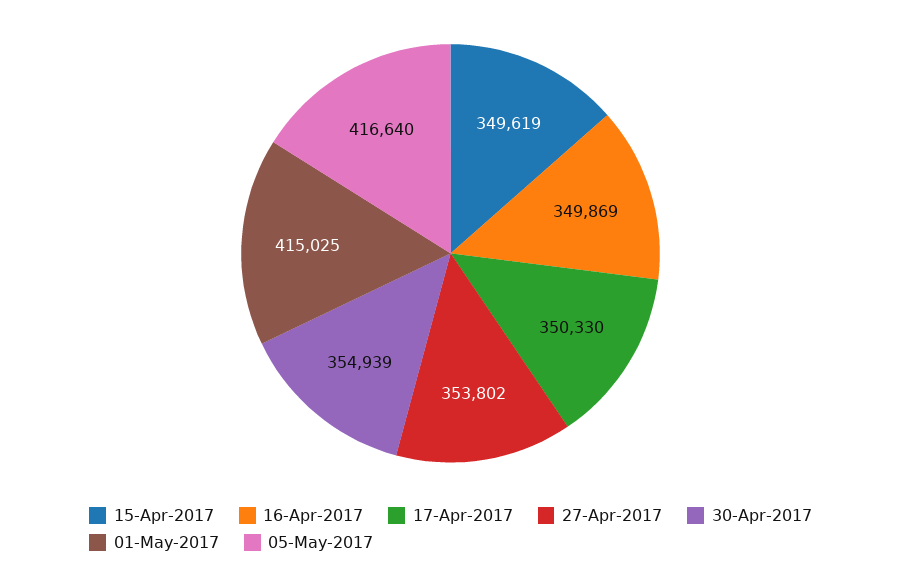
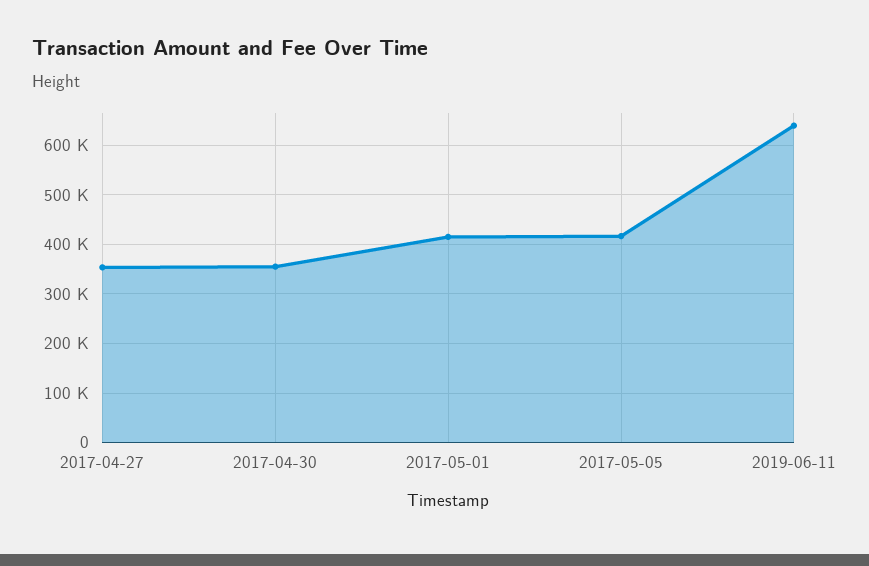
15-Apr-2017: 349619 -> none
16-Apr-2017: 349869 -> none
17-Apr-2017: 350330 -> none
2019-06-11: none -> 640000

